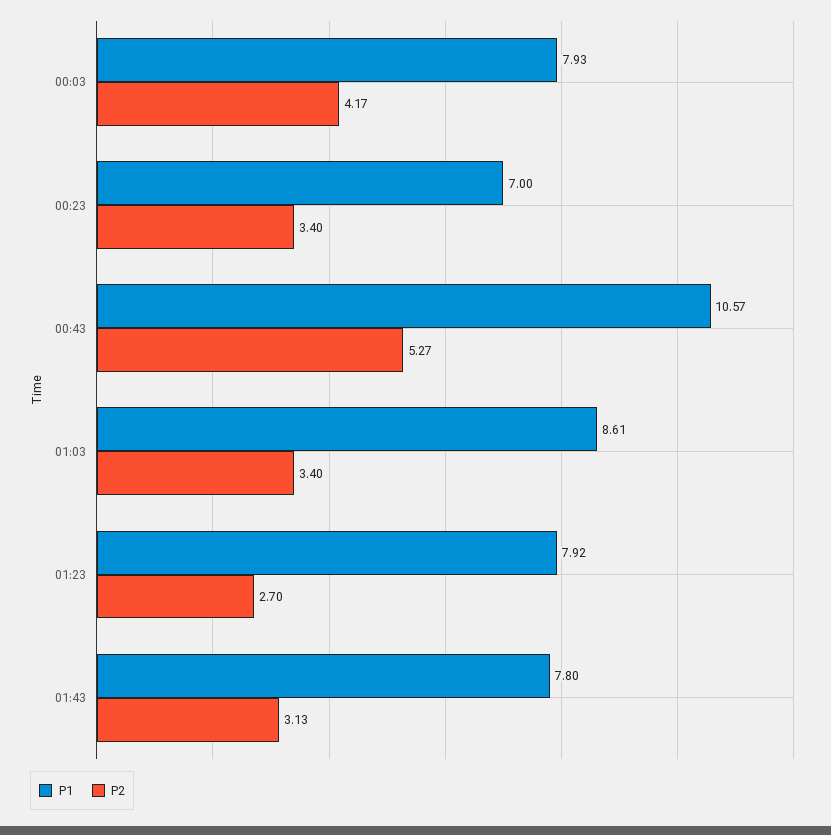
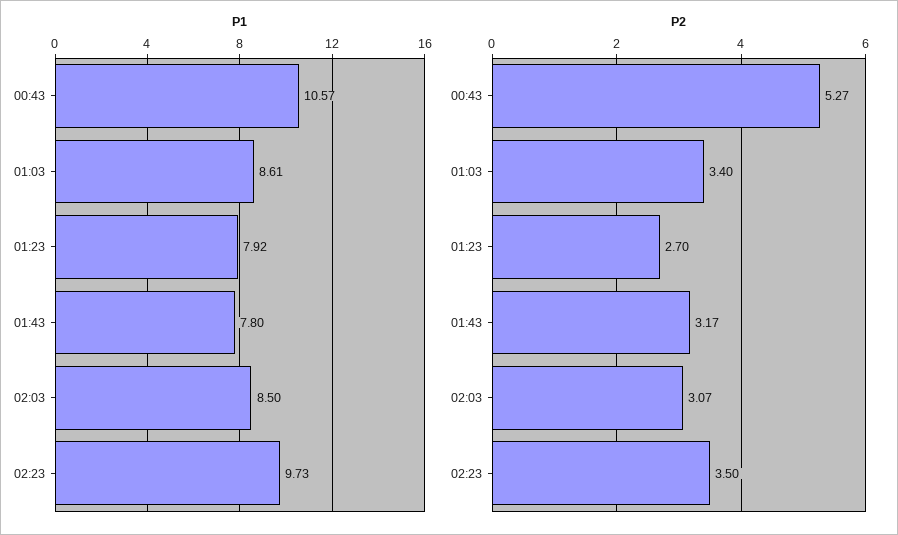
P1, 00:03: 7.93 -> none
P2, 00:03: 4.17 -> none
P1, 00:23: 7 -> none
P2, 00:23: 3.4 -> none
P2, 01:43: 3.13 -> 3.17
P1, 02:03: none -> 8.5
P1, 02:23: none -> 9.73
P2, 02:03: none -> 3.07
P2, 02:23: none -> 3.5

